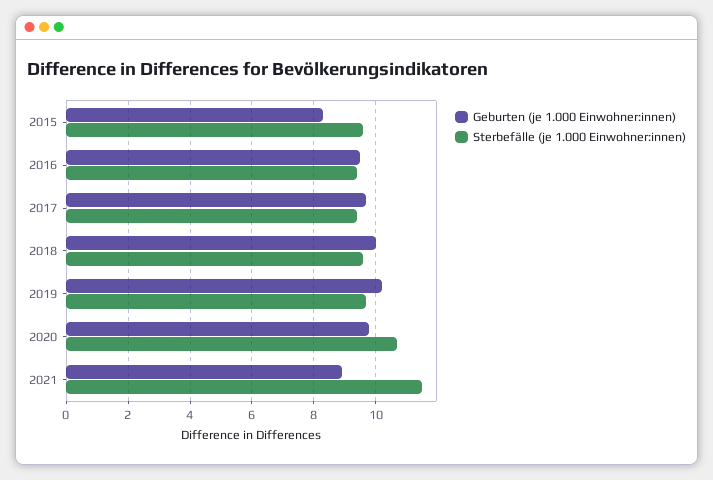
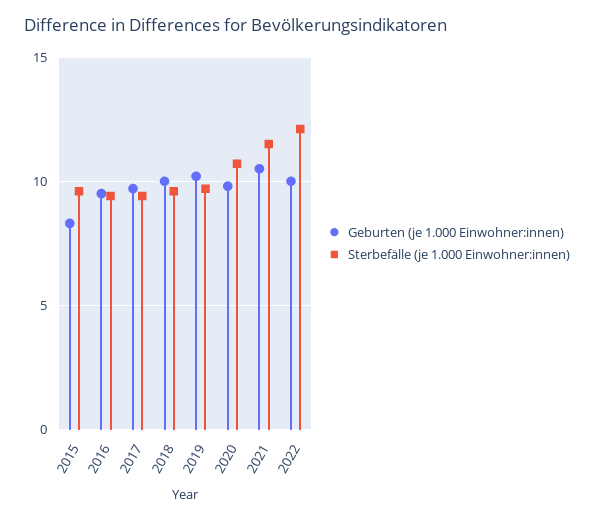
Geburten (je 1.000 Einwohner:innen), 2021: 9 -> 10.5
Geburten (je 1.000 Einwohner:innen), 2022: none -> 10
Sterbefälle (je 1.000 Einwohner:innen), 2022: none -> 12

